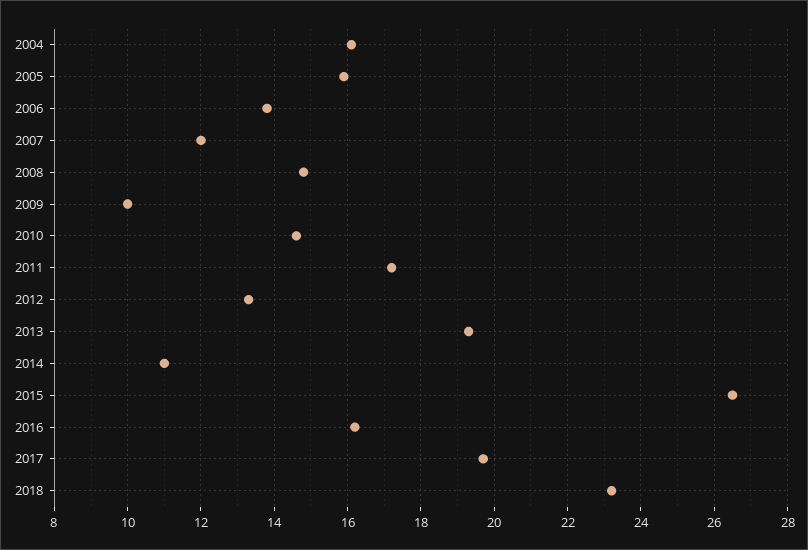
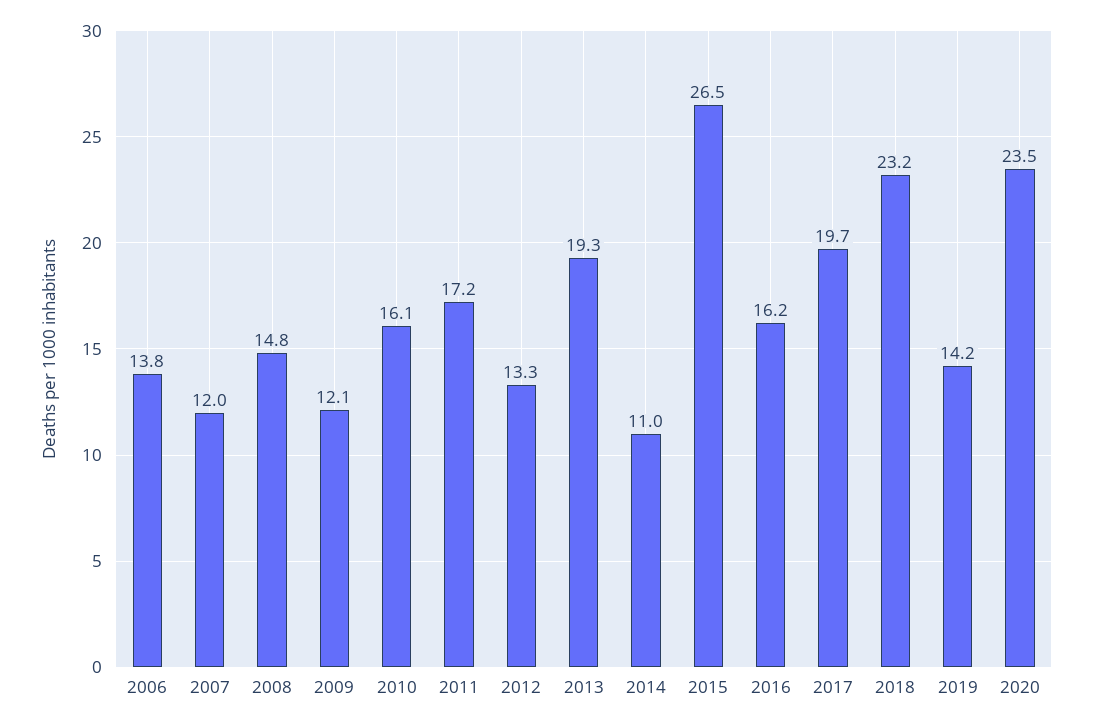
2004: 16 -> none
2005: 16 -> none
2009: 10 -> 12.1
2010: 14.5 -> 16.1
2019: none -> 14.2
2020: none -> 23.5

